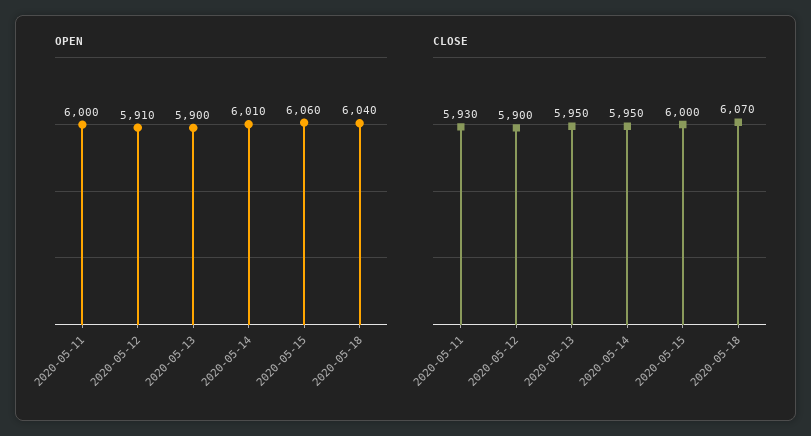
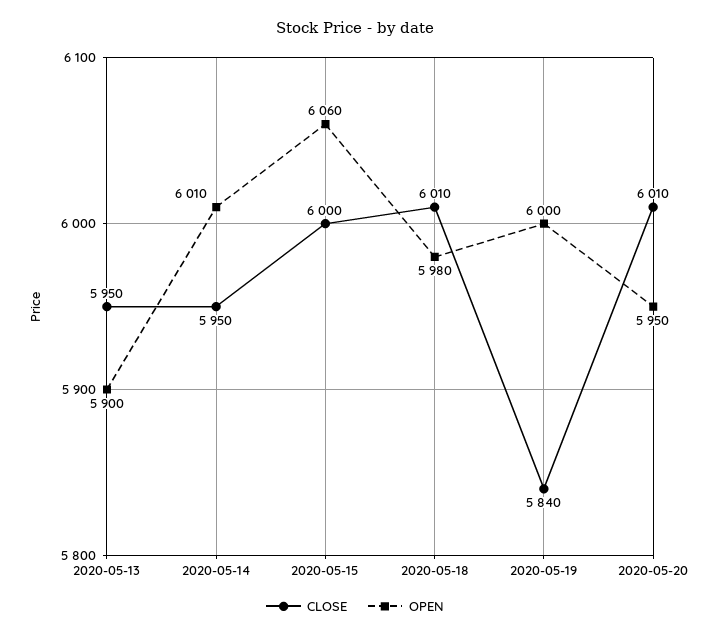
OPEN, 2020-05-11: 6000 -> none
OPEN, 2020-05-12: 5910 -> none
OPEN, 2020-05-18: 6040 -> 5980
CLOSE, 2020-05-11: 5930 -> none
CLOSE, 2020-05-12: 5900 -> none
CLOSE, 2020-05-18: 6070 -> 6010
CLOSE, 2020-05-19: none -> 5840
OPEN, 2020-05-19: none -> 6000
CLOSE, 2020-05-20: none -> 6010
OPEN, 2020-05-20: none -> 5950

